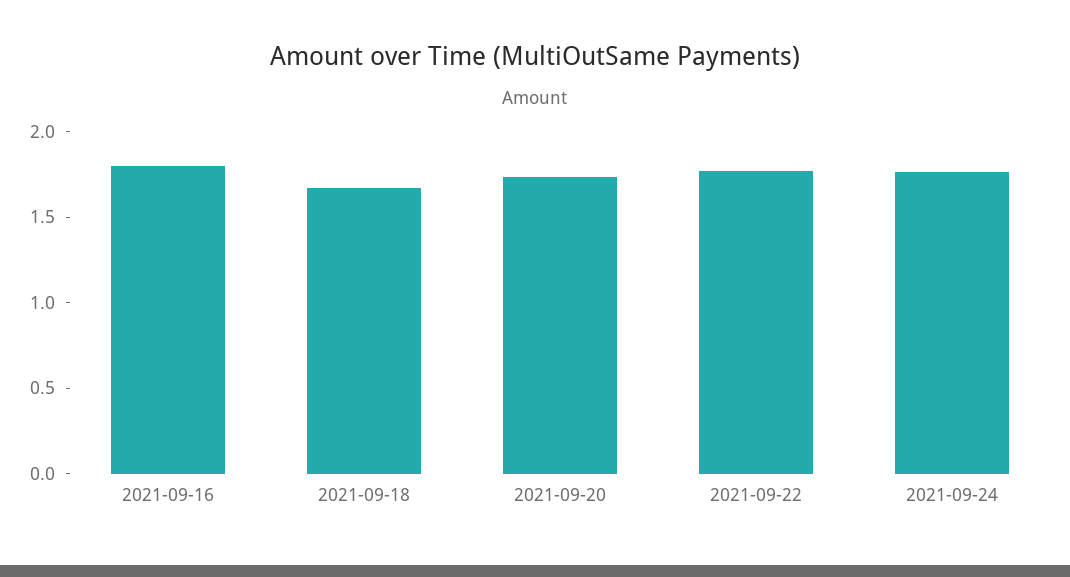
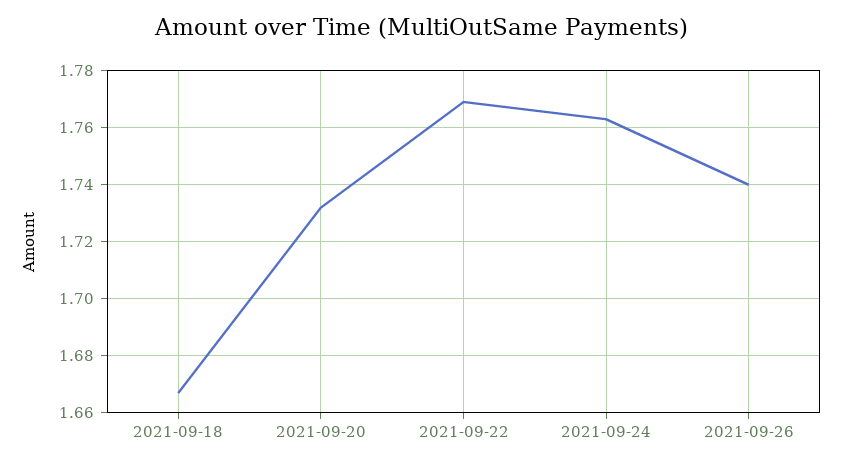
2021-09-16: 1.8 -> none
2021-09-26: none -> 1.74

